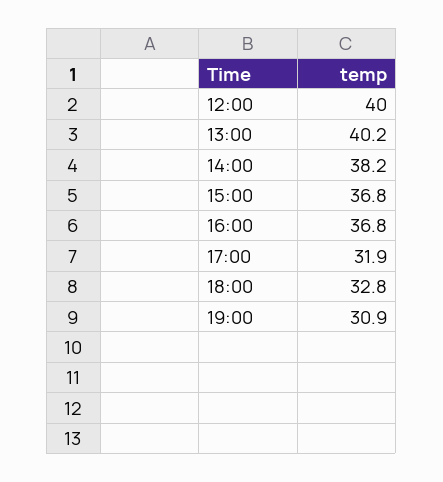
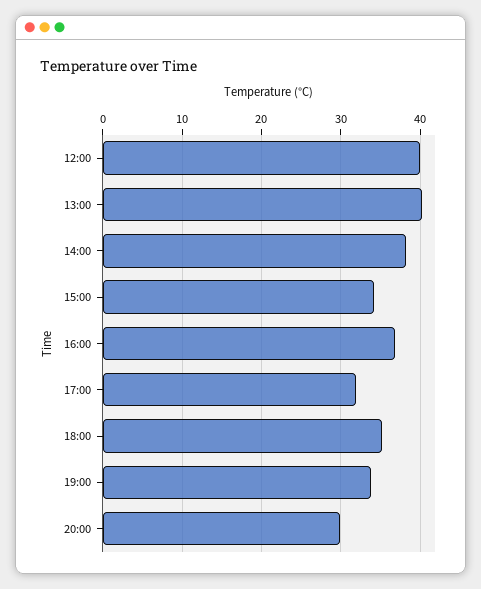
15:00: 36.8 -> 34
18:00: 32.8 -> 35
19:00: 30.9 -> 34
20:00: none -> 30

